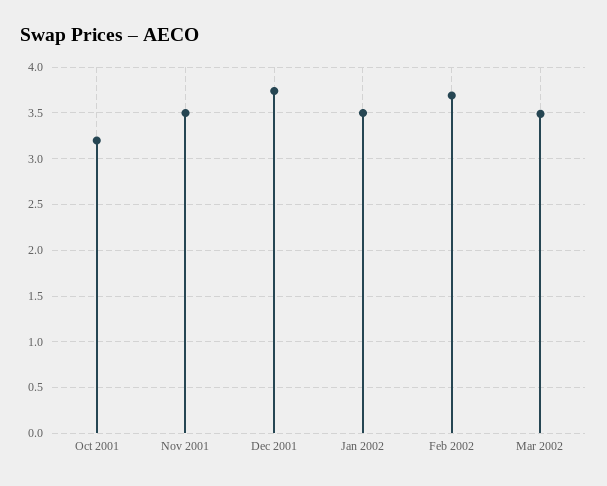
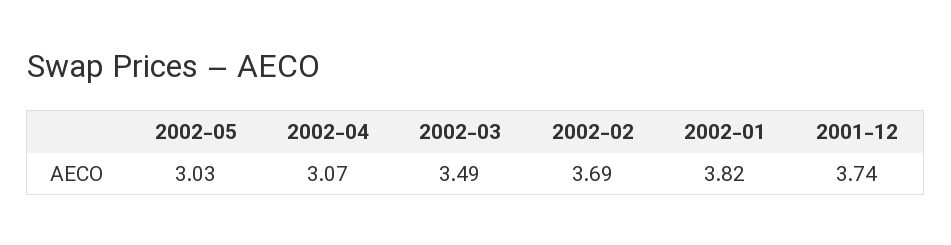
Oct 2001: 3.2 -> none
Nov 2001: 3.5 -> none
Jan 2002: 3.5 -> 3.82
2002-05: none -> 3.03
2002-04: none -> 3.07

